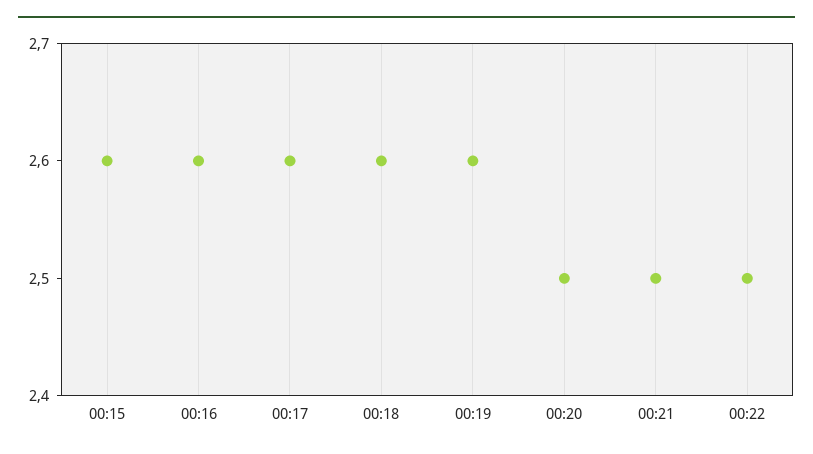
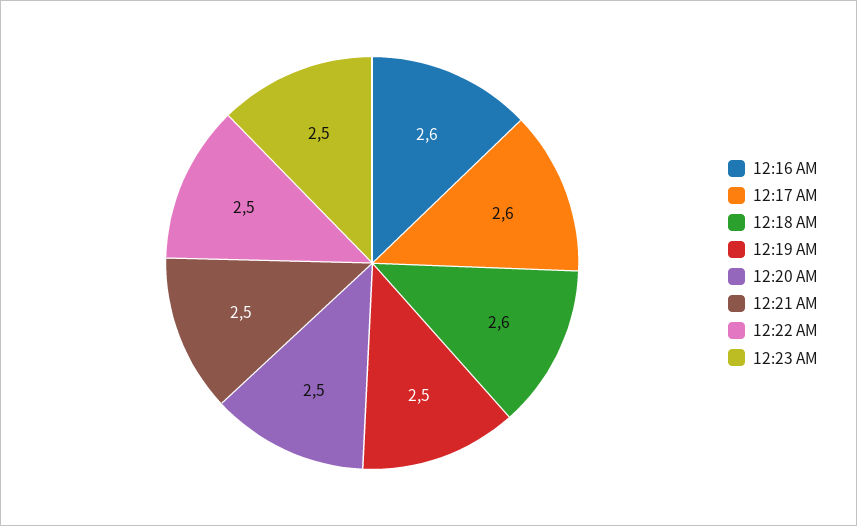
00:15: 2.6 -> none
00:19: 2.6 -> 2.5
12:23 AM: none -> 2.5

